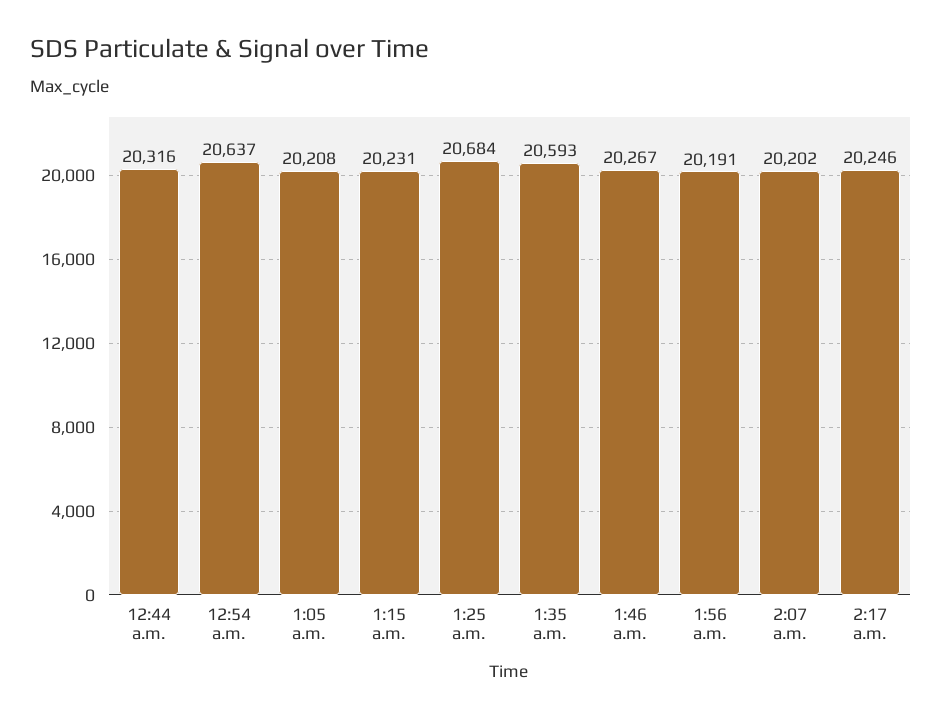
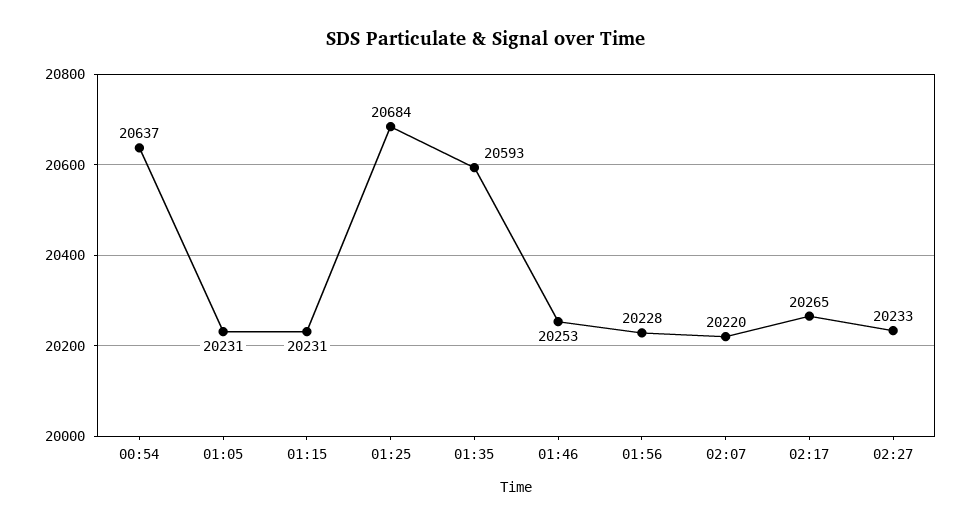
12:44 a.m.: 20316 -> none
1:05 a.m.: 20208 -> 20231
1:46 a.m.: 20267 -> 20253
1:56 a.m.: 20191 -> 20228
2:07 a.m.: 20202 -> 20220
2:17 a.m.: 20246 -> 20265
02:27: none -> 20233

